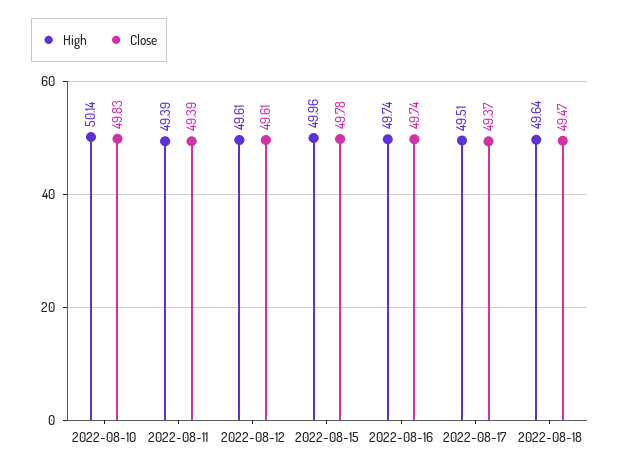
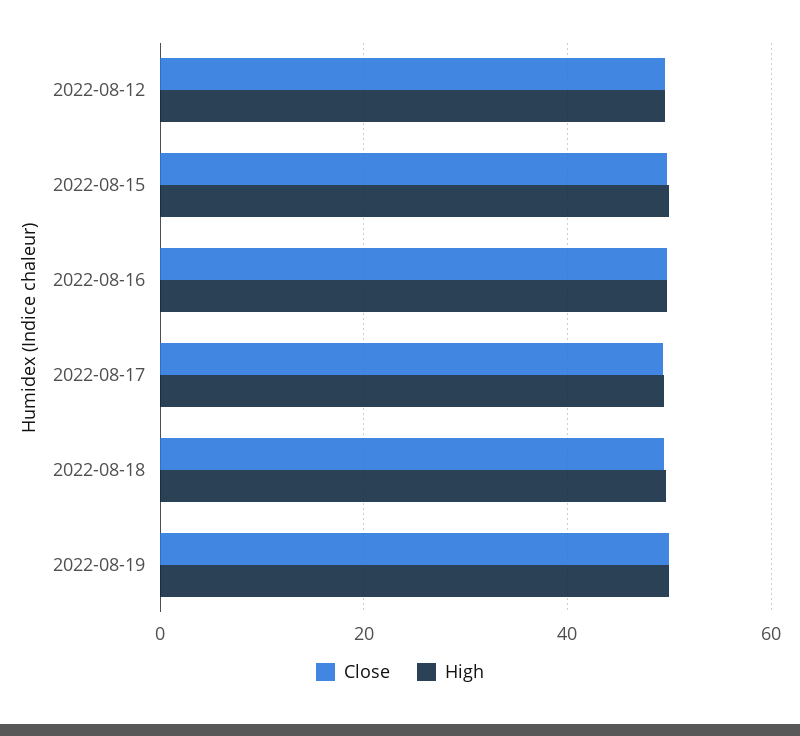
High, 2022-08-10: 50.14 -> none
Close, 2022-08-10: 49.83 -> none
High, 2022-08-11: 49.39 -> none
Close, 2022-08-11: 49.39 -> none
Close, 2022-08-19: none -> 50
High, 2022-08-19: none -> 50

